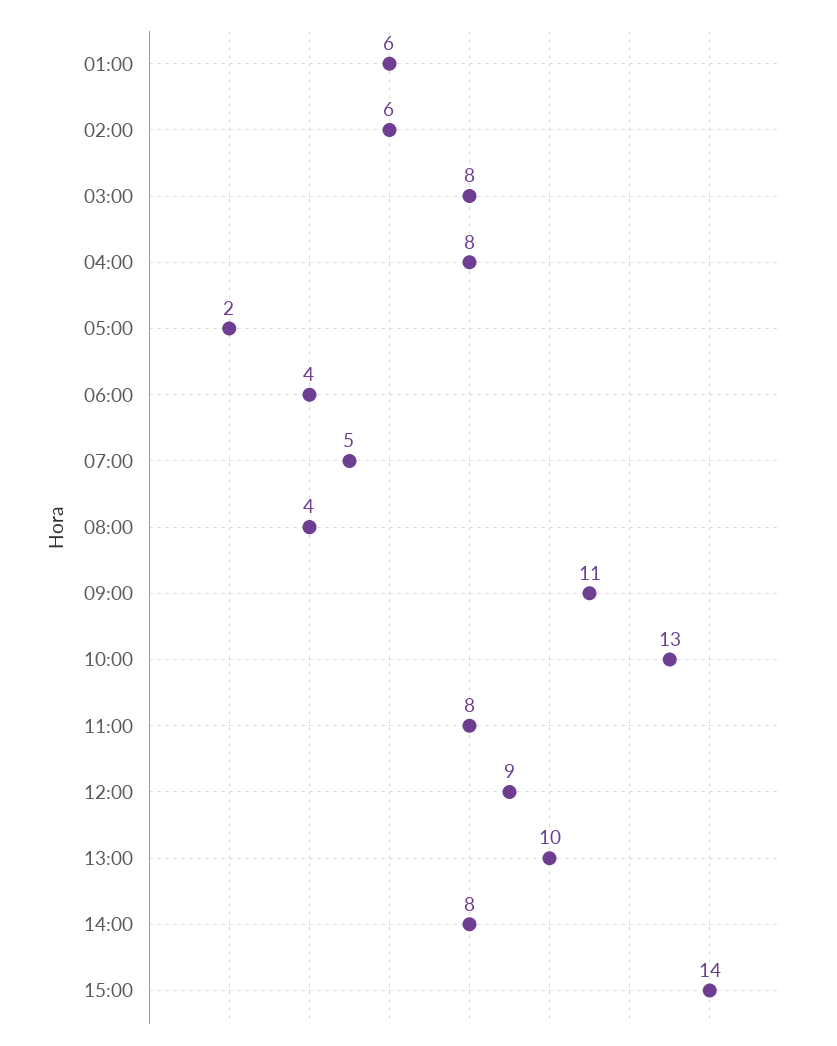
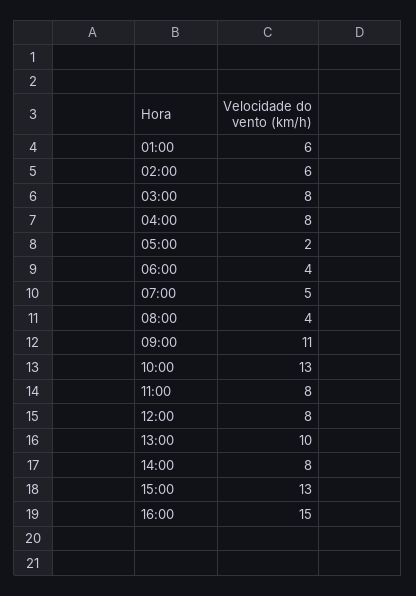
12:00: 9 -> 8
15:00: 14 -> 13
16:00: none -> 15

